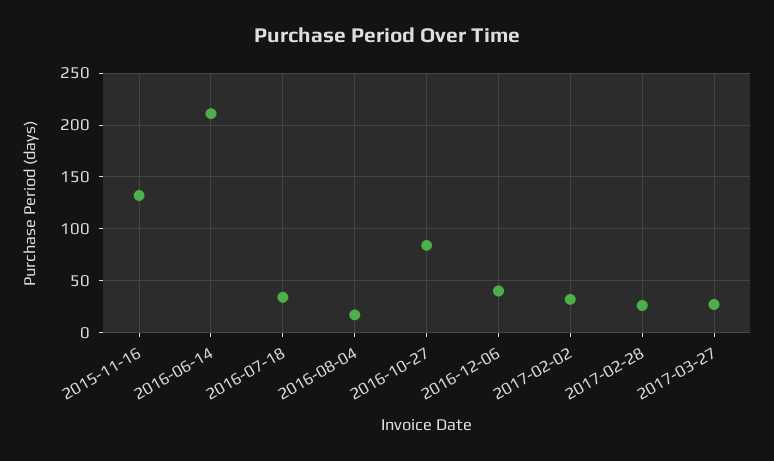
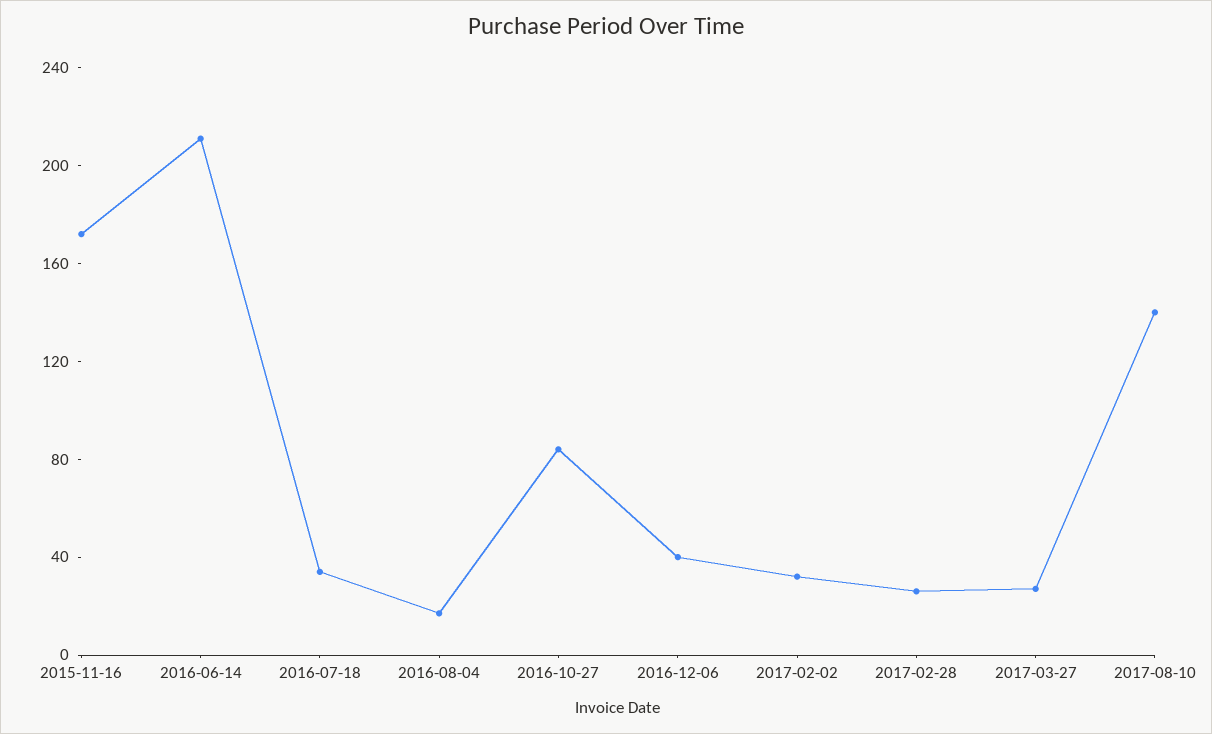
2015-11-16: 130 -> 170
2017-08-10: none -> 140

